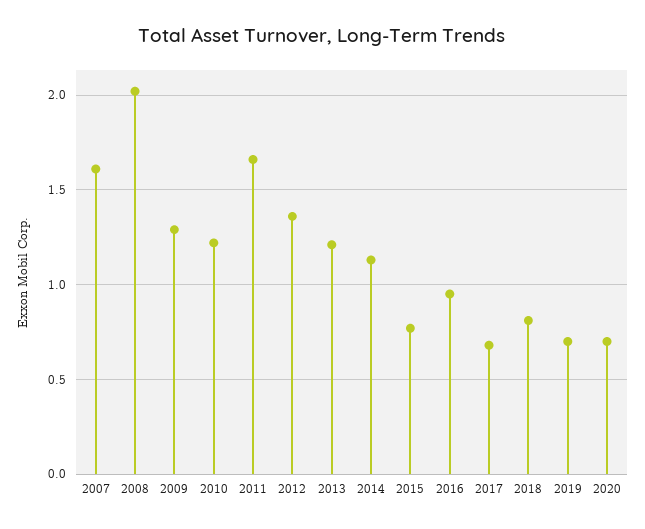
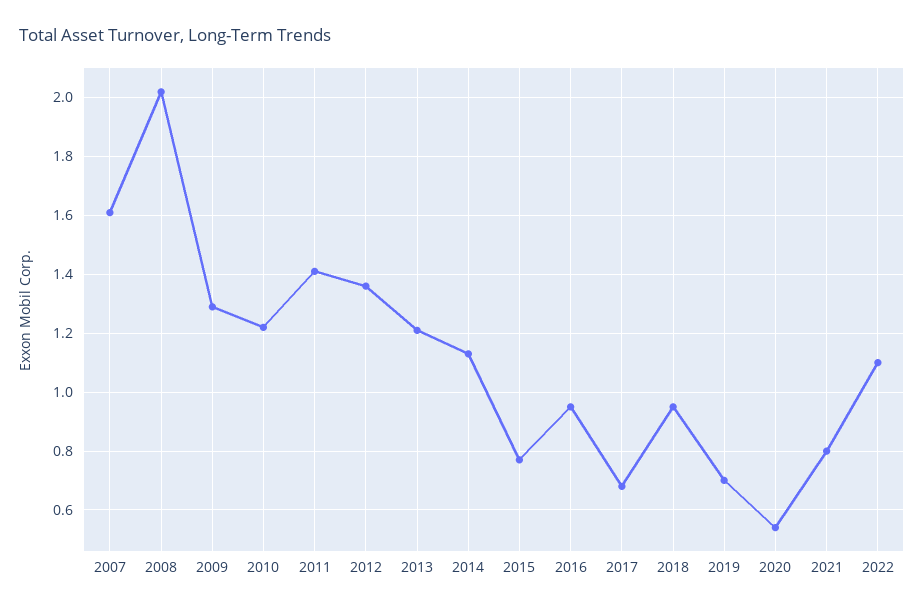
2011: 1.65 -> 1.4
2018: 0.8 -> 0.95
2020: 0.7 -> 0.55
2021: none -> 0.8
2022: none -> 1.1

